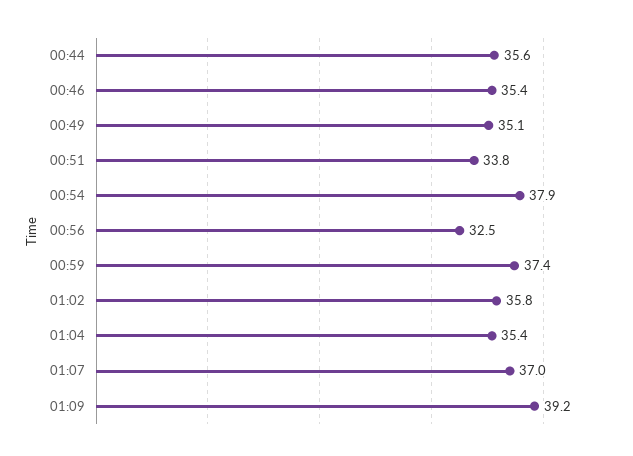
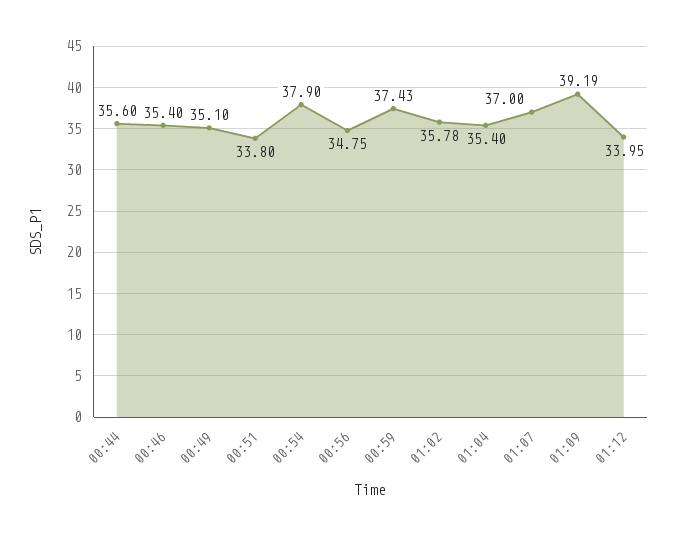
00:56: 32.5 -> 34.75
01:12: none -> 33.95

